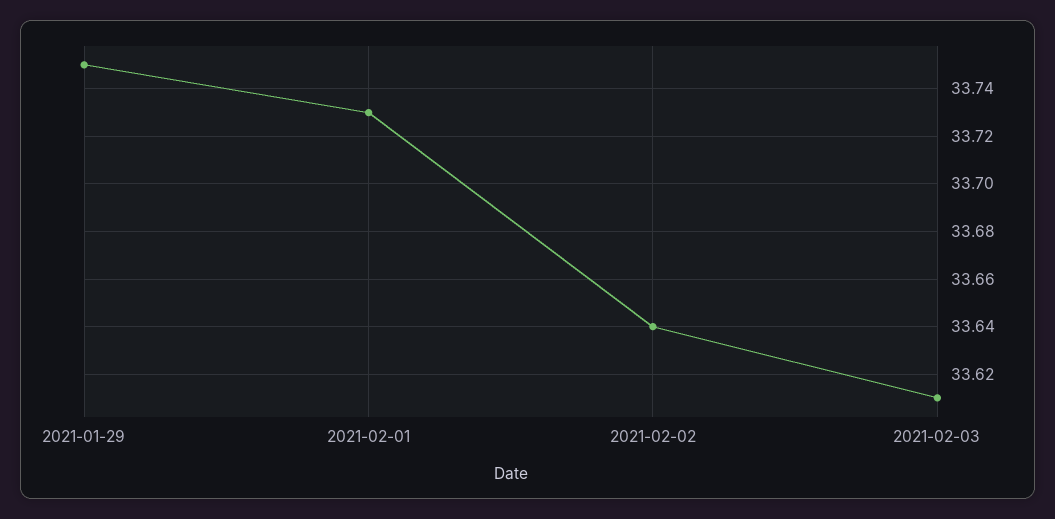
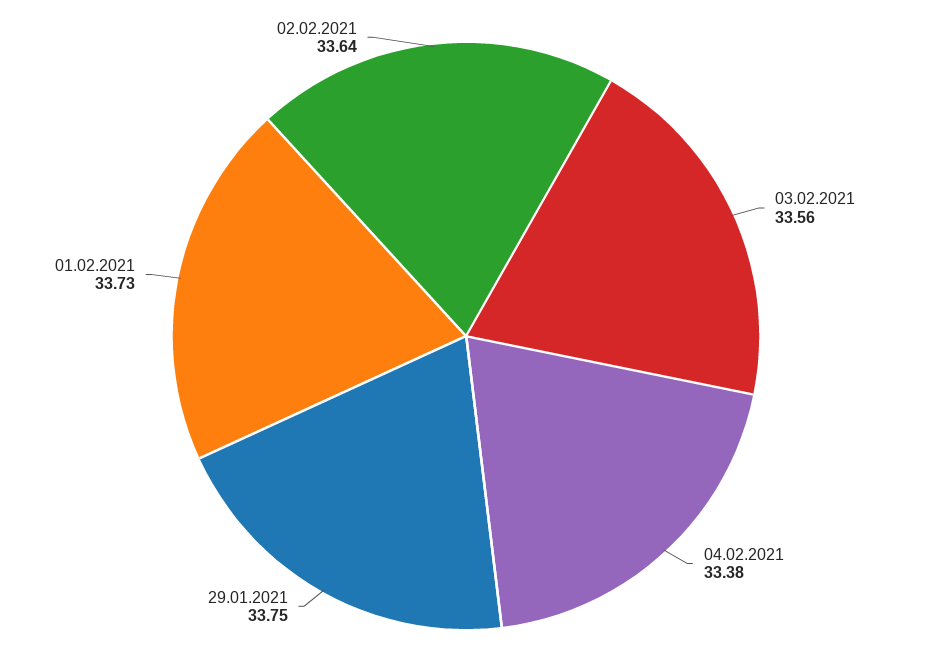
2021-02-03: 33.61 -> 33.56
04.02.2021: none -> 33.38

